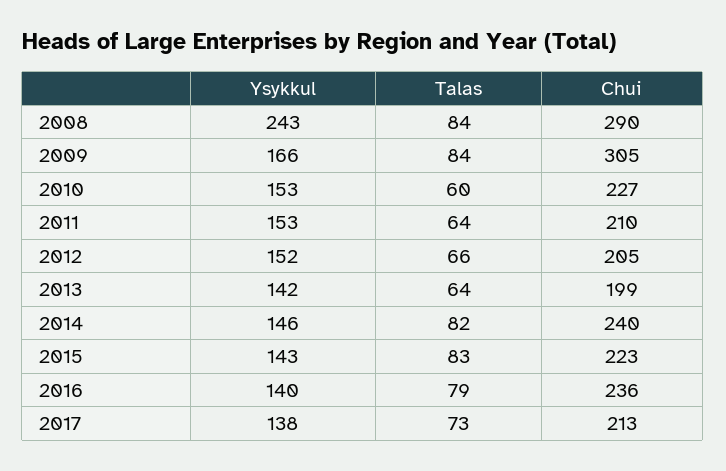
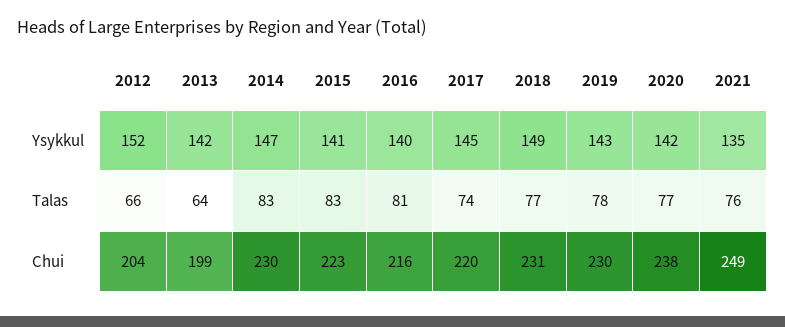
Ysykkul, 2008: 243 -> none
Talas, 2008: 84 -> none
Chui, 2008: 290 -> none
Ysykkul, 2009: 166 -> none
Talas, 2009: 84 -> none
Chui, 2009: 305 -> none
Ysykkul, 2010: 153 -> none
Talas, 2010: 60 -> none
Chui, 2010: 227 -> none
Ysykkul, 2011: 153 -> none
Talas, 2011: 64 -> none
Chui, 2011: 210 -> none
Chui, 2012: 205 -> 204
Ysykkul, 2014: 146 -> 147
Talas, 2014: 82 -> 83
Chui, 2014: 240 -> 230
Ysykkul, 2015: 143 -> 141
Talas, 2016: 79 -> 81
Chui, 2016: 236 -> 216
Ysykkul, 2017: 138 -> 145
Talas, 2017: 73 -> 74
Chui, 2017: 213 -> 220
Ysykkul, 2018: none -> 149
Ysykkul, 2019: none -> 143
Ysykkul, 2020: none -> 142
Ysykkul, 2021: none -> 135
Talas, 2018: none -> 77
Talas, 2019: none -> 78
Talas, 2020: none -> 77
Talas, 2021: none -> 76
Chui, 2018: none -> 231
Chui, 2019: none -> 230
Chui, 2020: none -> 238
Chui, 2021: none -> 249

